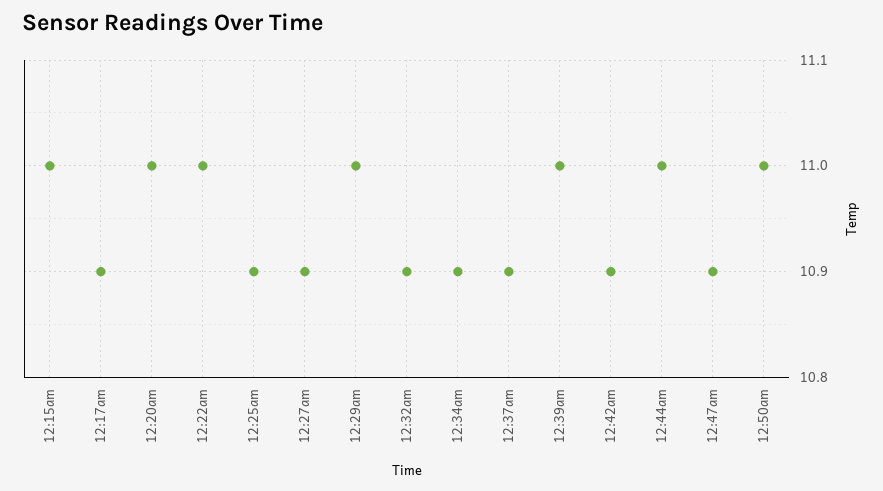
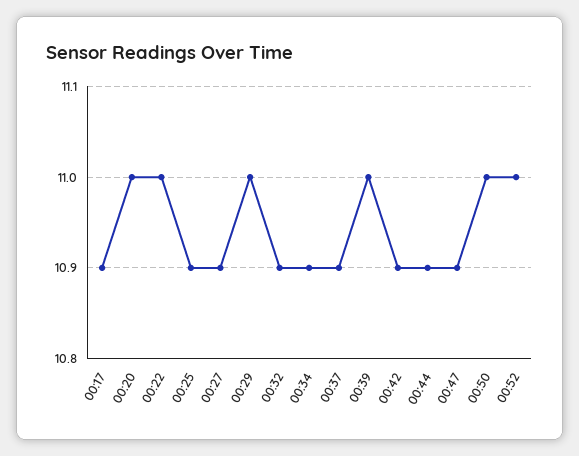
12:15am: 11 -> none
12:44am: 11 -> 10.9
00:52: none -> 11

